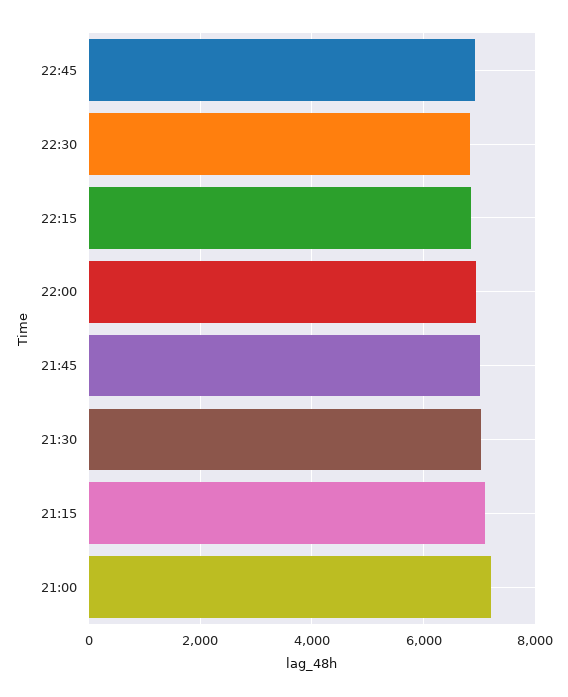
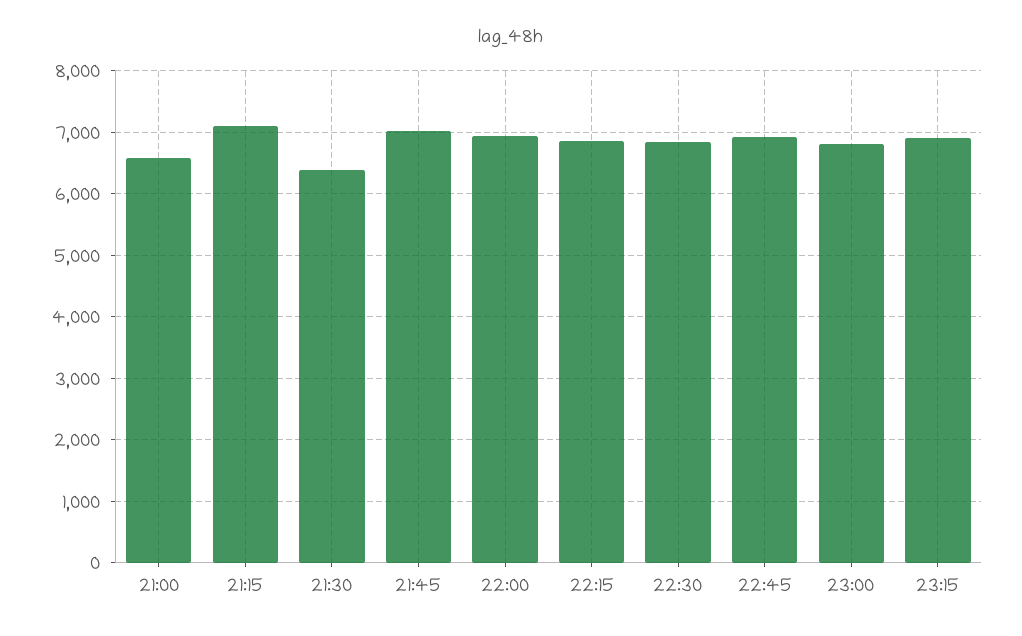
21:30: 7000 -> 6400
21:00: 7200 -> 6600
23:00: none -> 6800
23:15: none -> 6900

